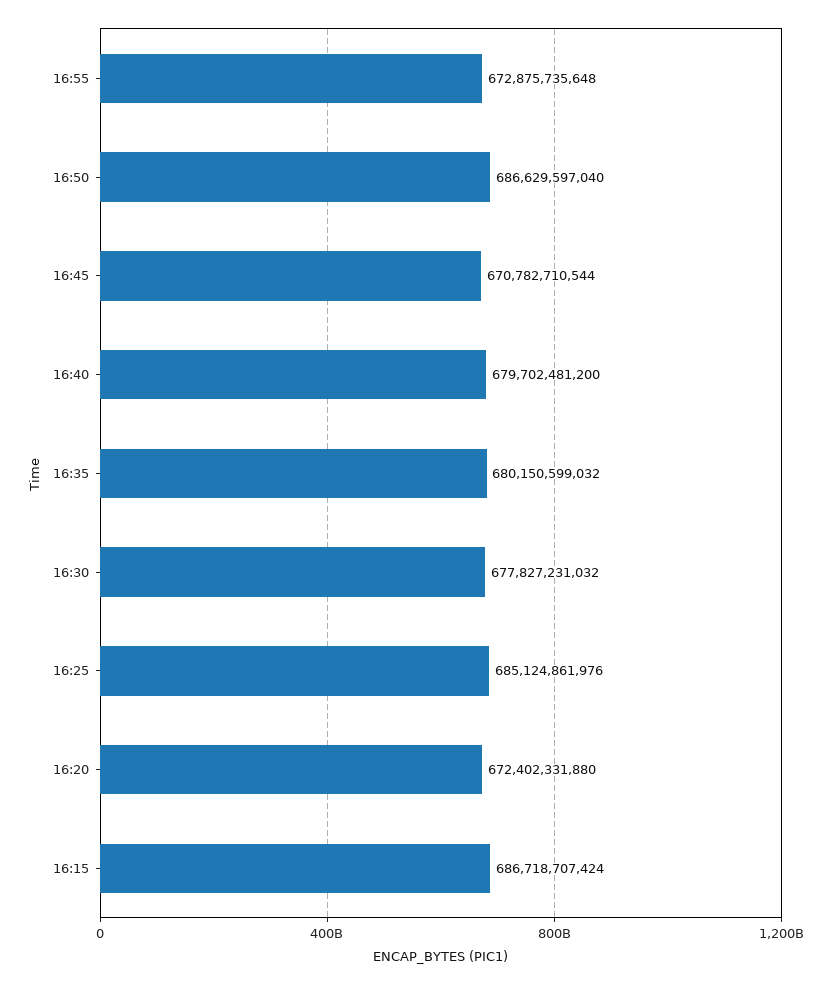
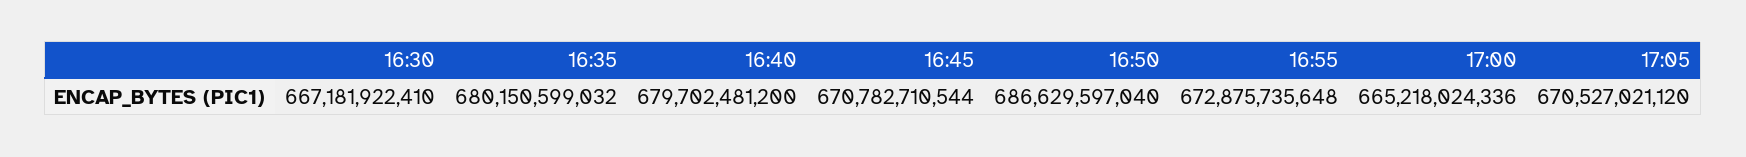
16:30: 677827231032 -> 667181922410
16:25: 685124861976 -> none
16:20: 672402331880 -> none
16:15: 686718707424 -> none
17:00: none -> 665218024336
17:05: none -> 670527021120

